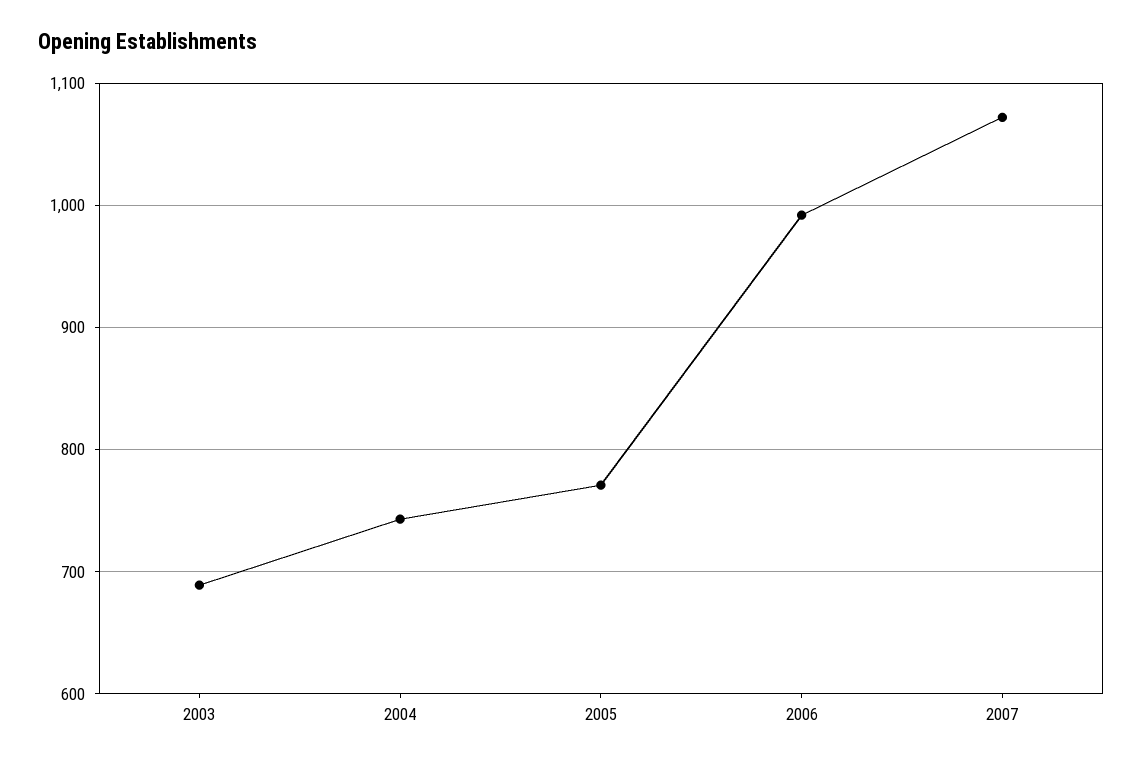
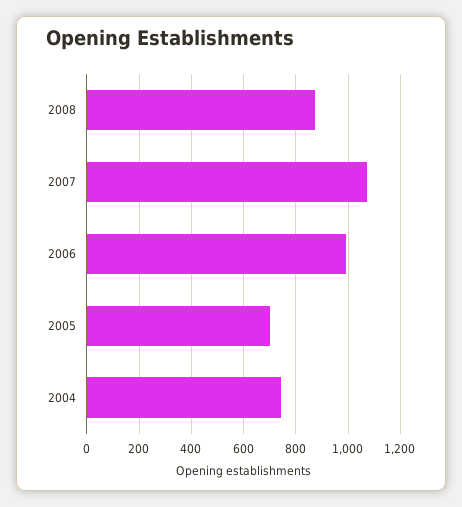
2003: 690 -> none
2005: 770 -> 700
2008: none -> 875

